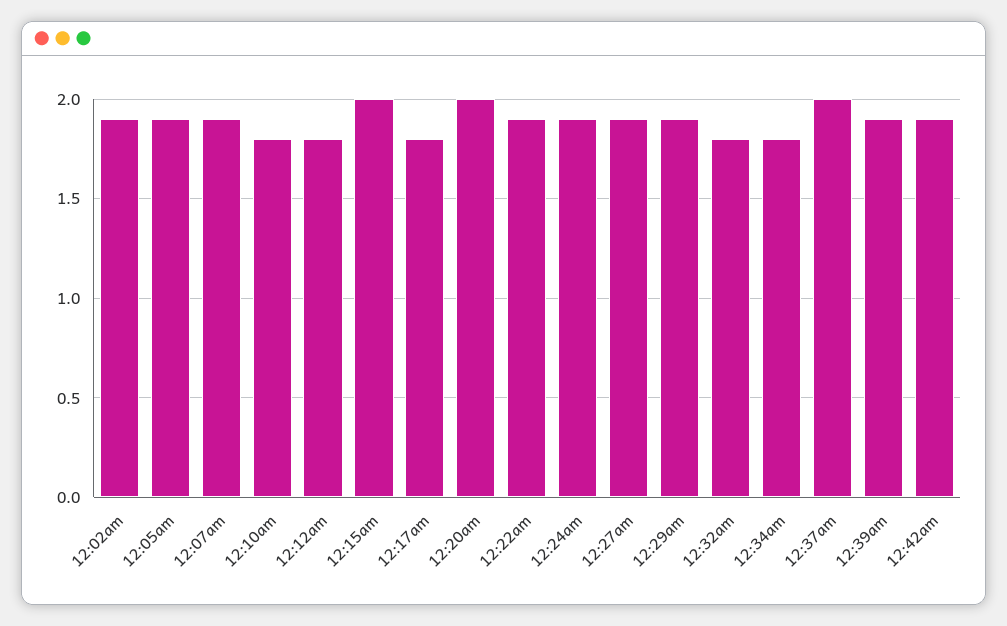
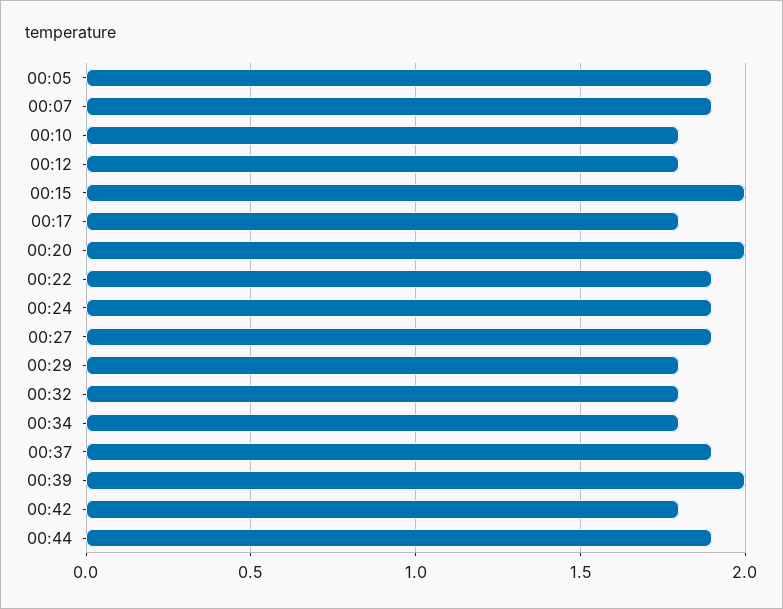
12:02am: 1.9 -> none
12:29am: 1.9 -> 1.8
12:37am: 2 -> 1.9
12:39am: 1.9 -> 2
12:42am: 1.9 -> 1.8
00:44: none -> 1.9

